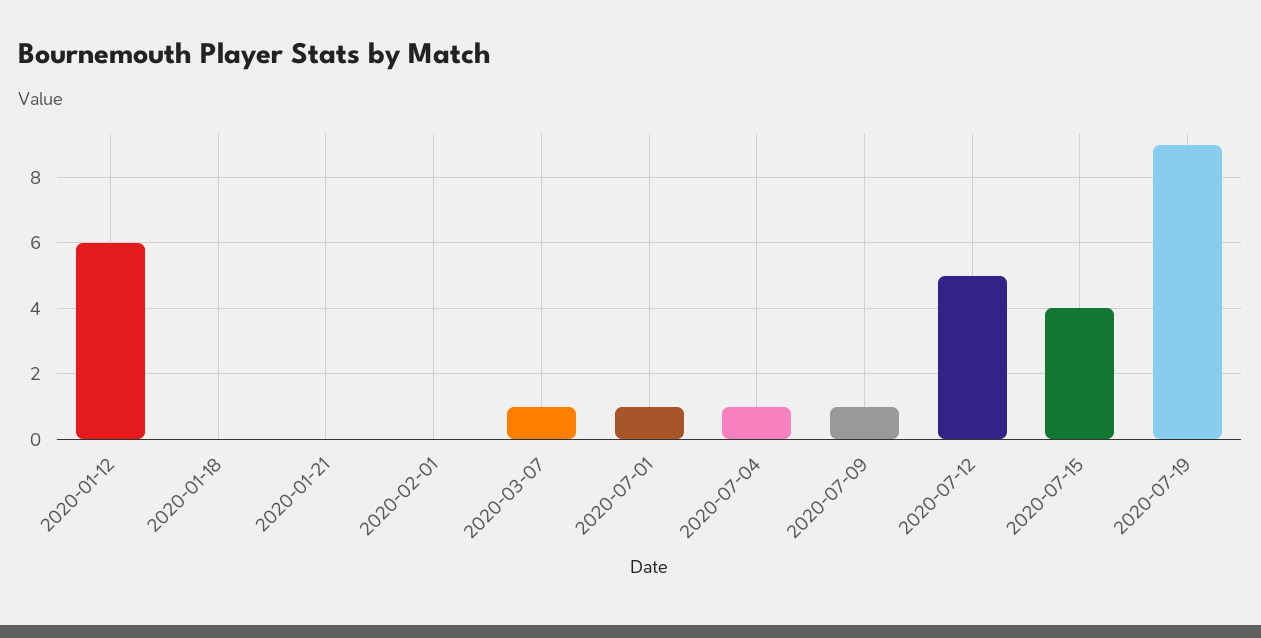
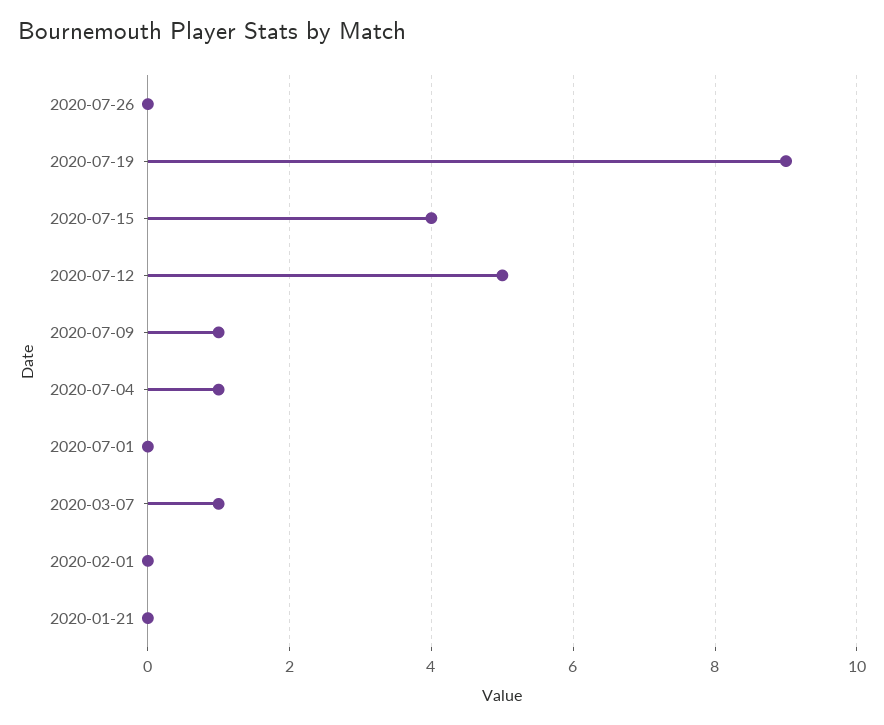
2020-01-12: 6 -> none
2020-01-18: 0 -> none
2020-07-01: 1 -> 0
2020-07-26: none -> 0

